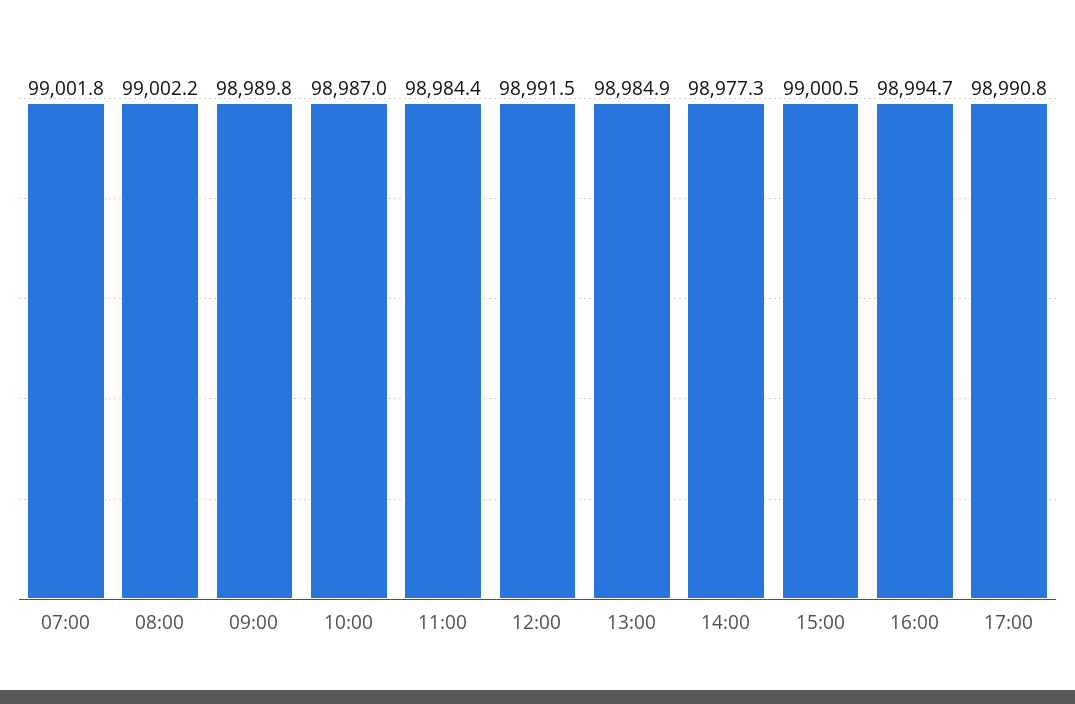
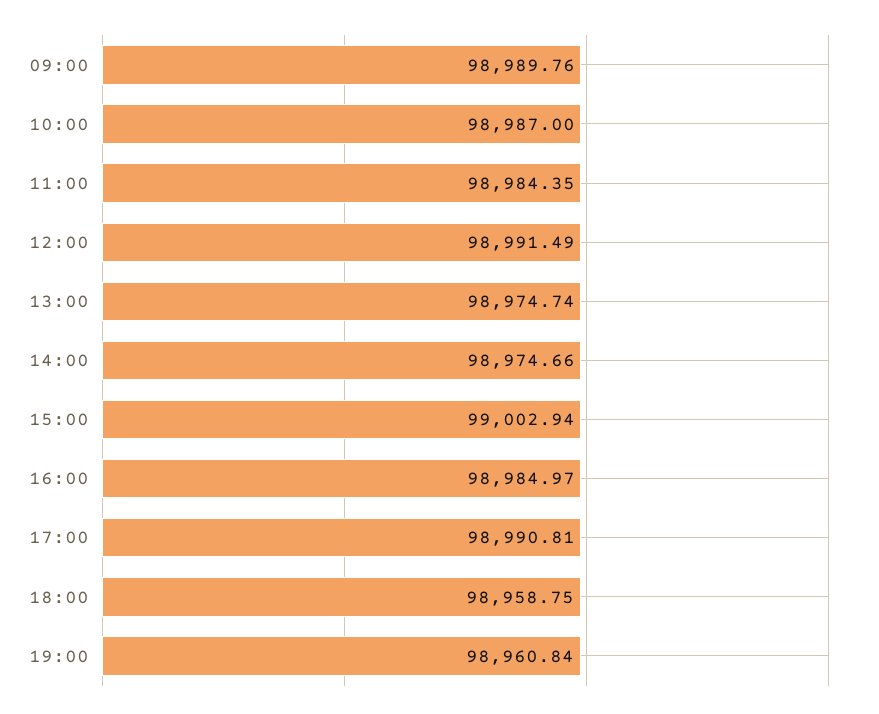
07:00: 99001.8 -> none
08:00: 99002.2 -> none
13:00: 98984.9 -> 98974.74
14:00: 98977.3 -> 98974.66
15:00: 99000.5 -> 99002.94
16:00: 98994.7 -> 98984.97
18:00: none -> 98958.75
19:00: none -> 98960.84

